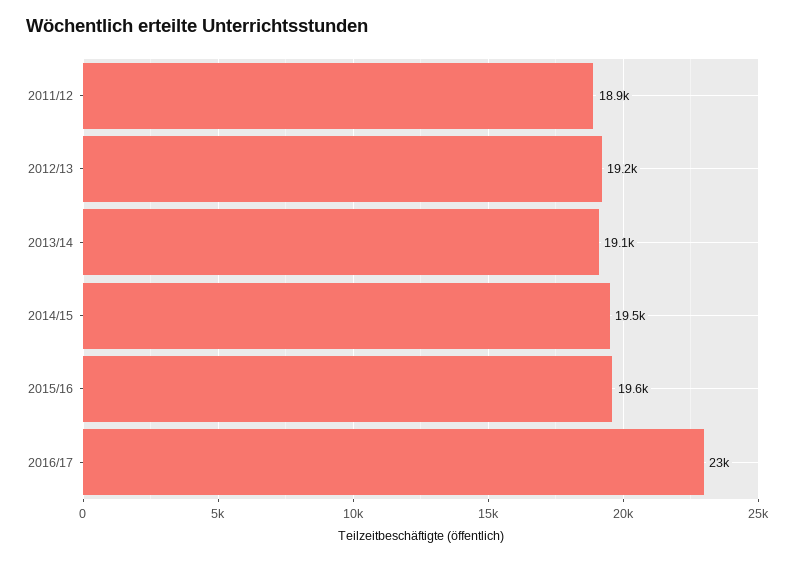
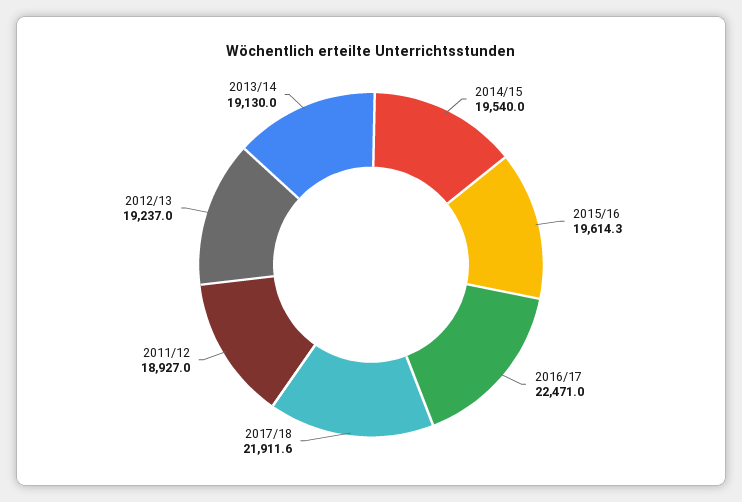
2016/17: 23000 -> 22471
2017/18: none -> 21911.6

